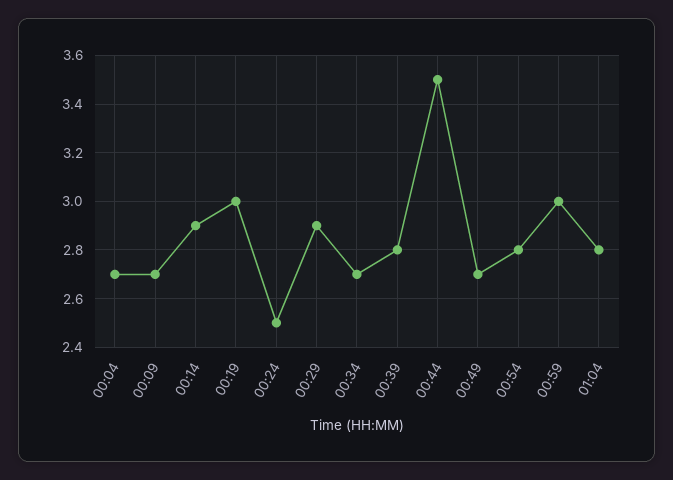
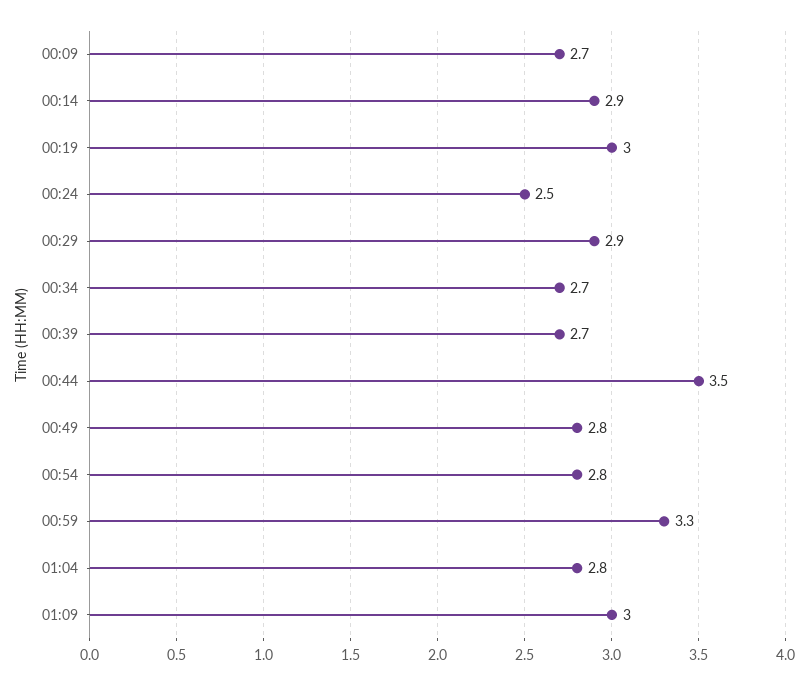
00:04: 2.7 -> none
00:39: 2.8 -> 2.7
00:49: 2.7 -> 2.8
00:59: 3 -> 3.3
01:09: none -> 3

